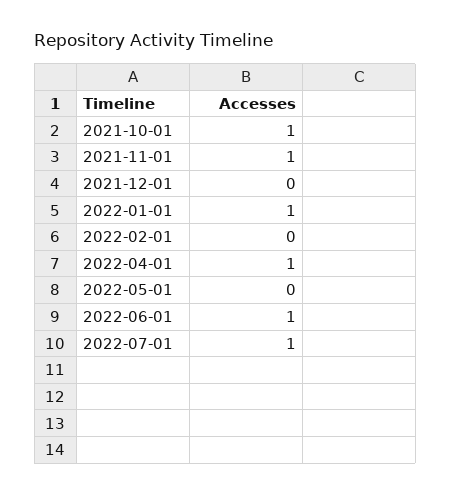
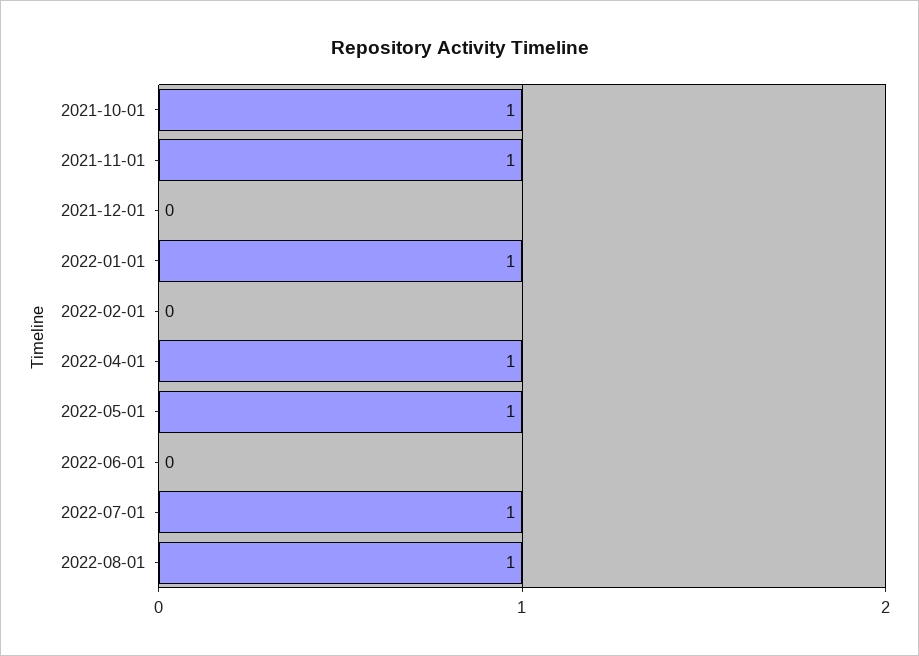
2022-05-01: 0 -> 1
2022-06-01: 1 -> 0
2022-08-01: none -> 1

